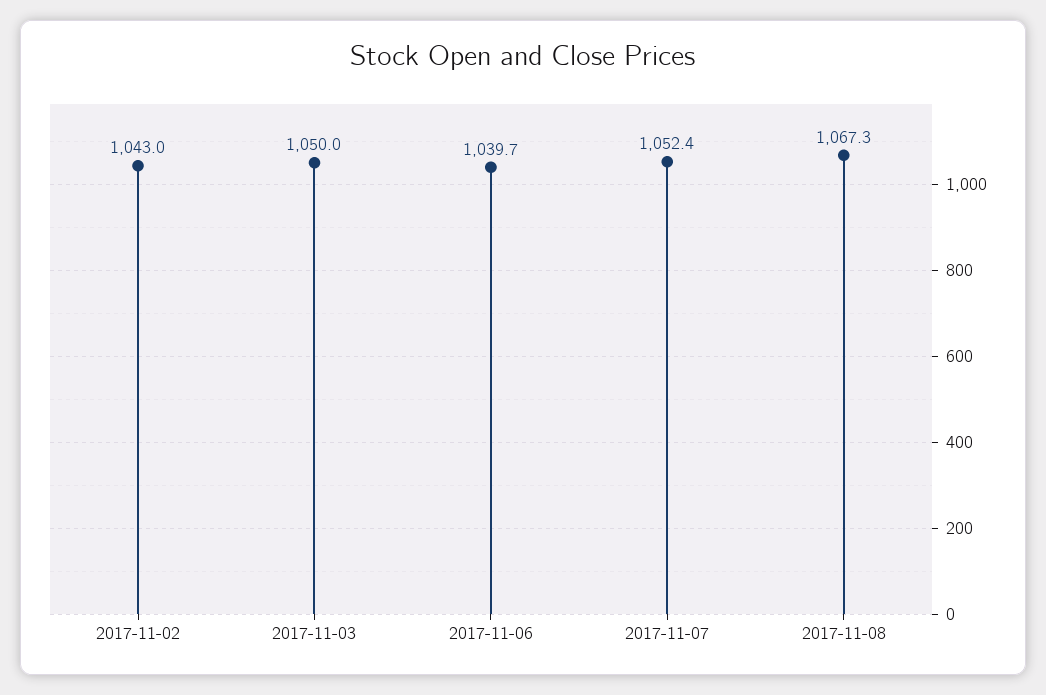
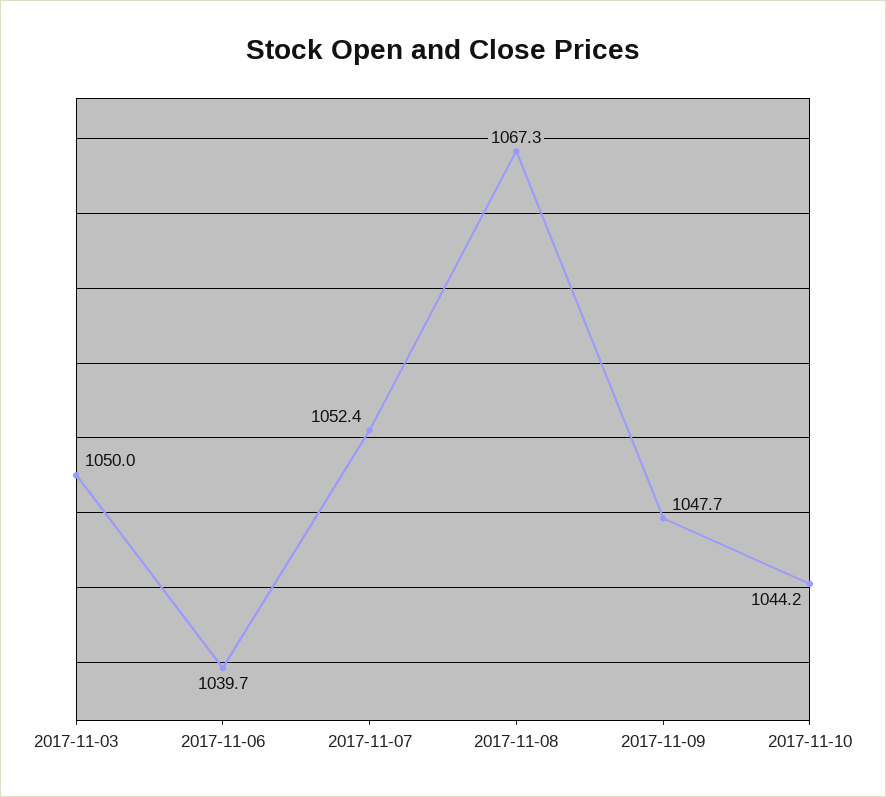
2017-11-02: 1043 -> none
2017-11-09: none -> 1047.7
2017-11-10: none -> 1044.2

